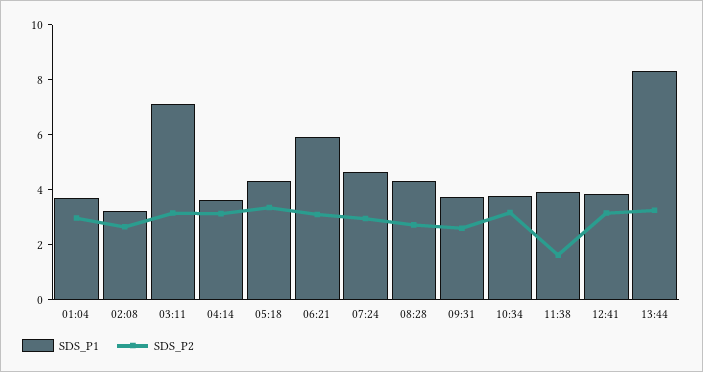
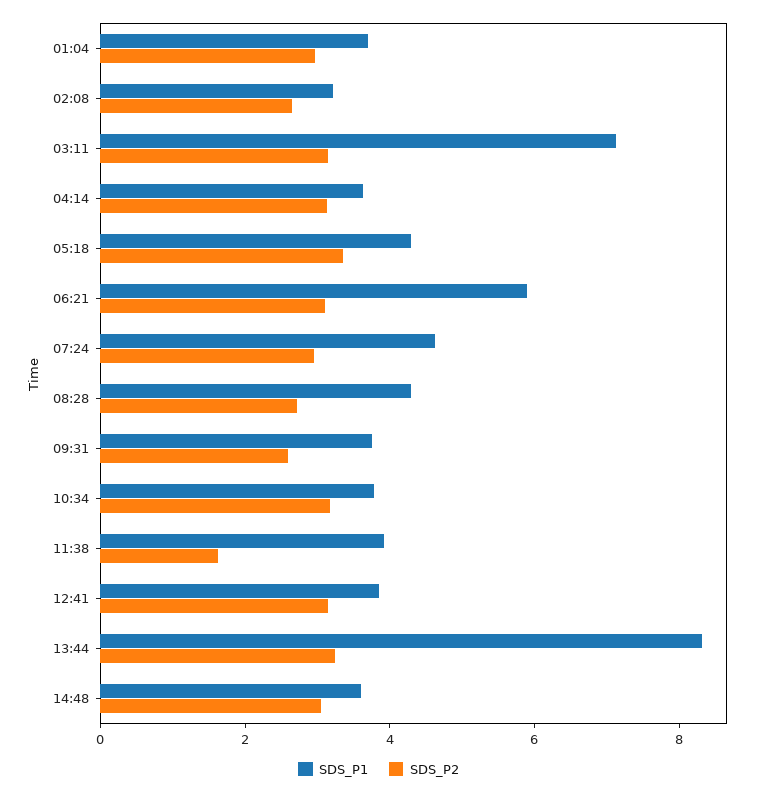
SDS_P1, 14:48: none -> 3.5
SDS_P2, 14:48: none -> 3

